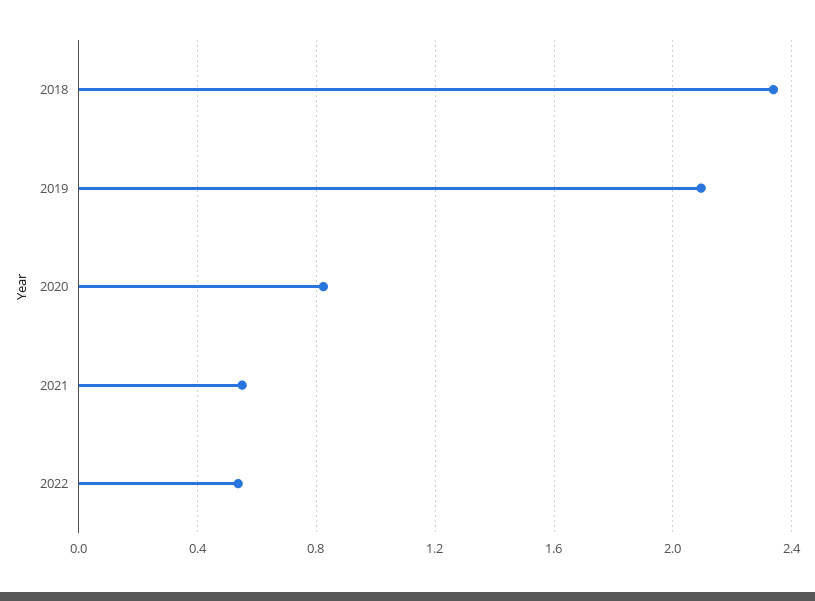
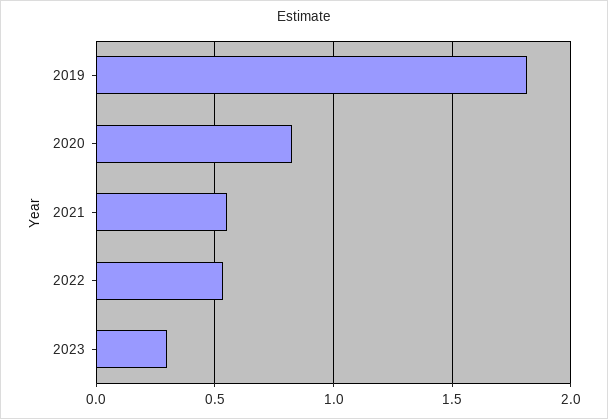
2018: 2.35 -> none
2019: 2.1 -> 1.8
2023: none -> 0.3

